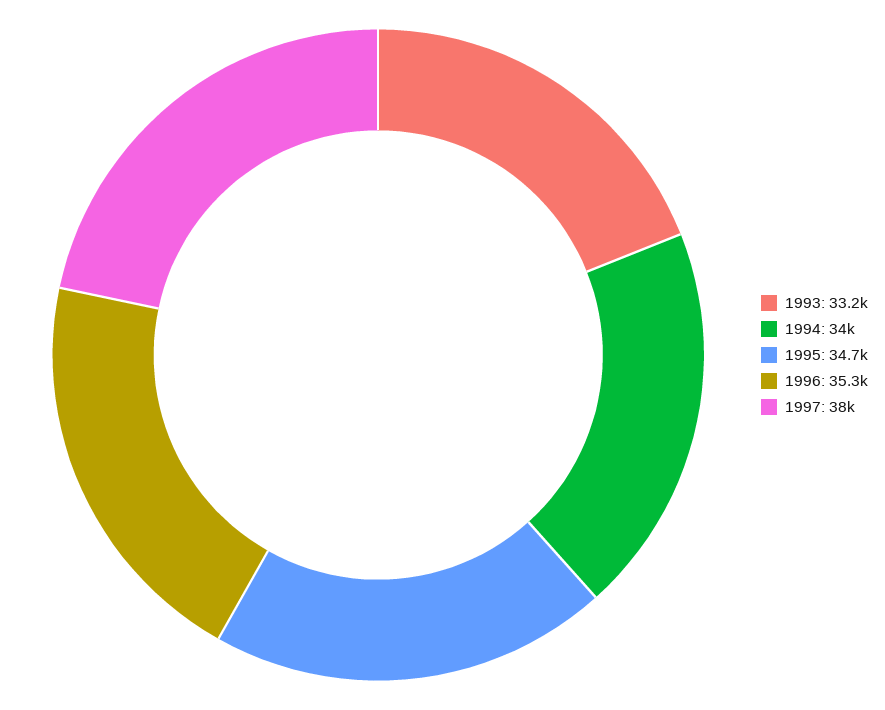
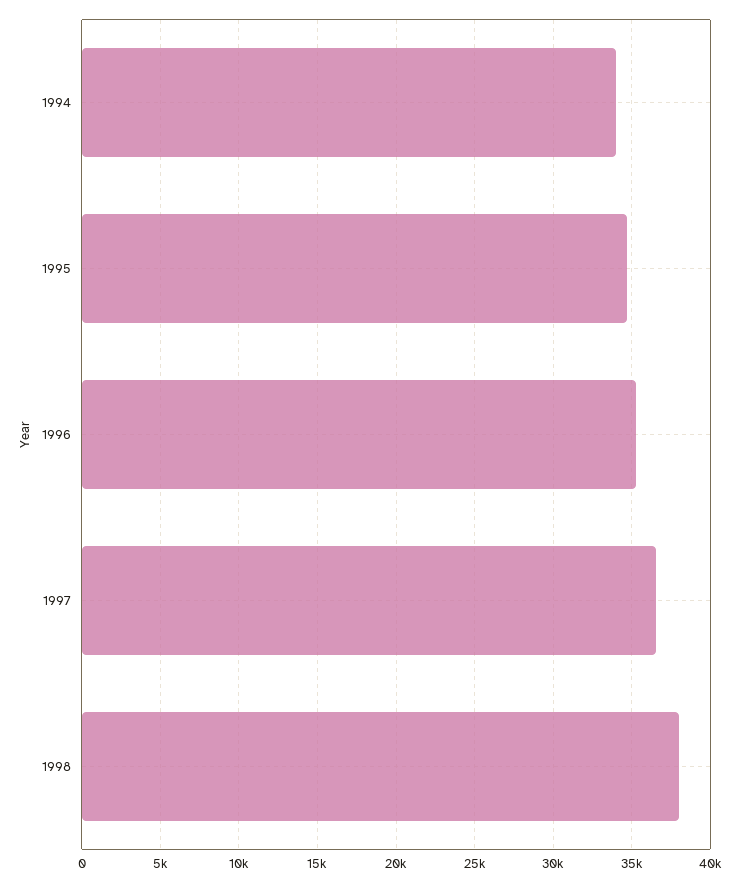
1993: 33200 -> none
1997: 38000 -> 36500
1998: none -> 38000

